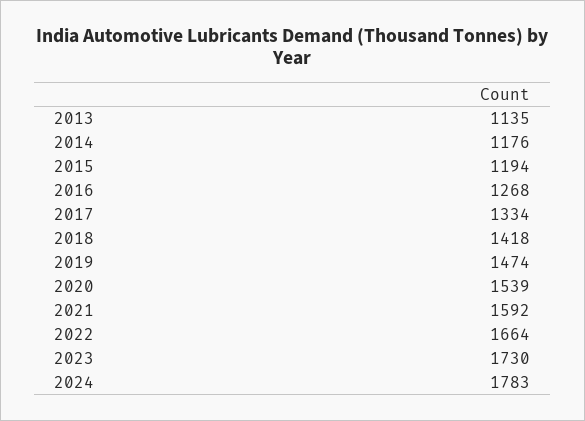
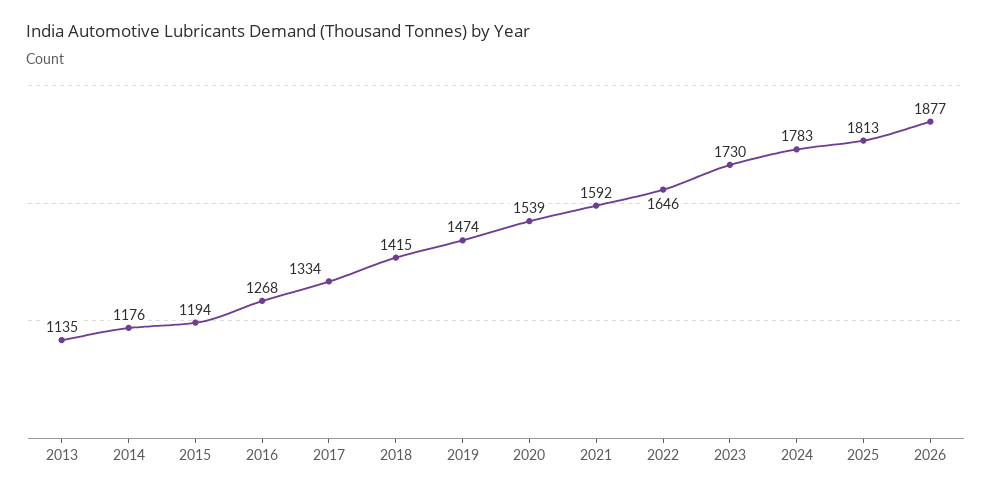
2018: 1418 -> 1415
2022: 1664 -> 1646
2025: none -> 1813
2026: none -> 1877

